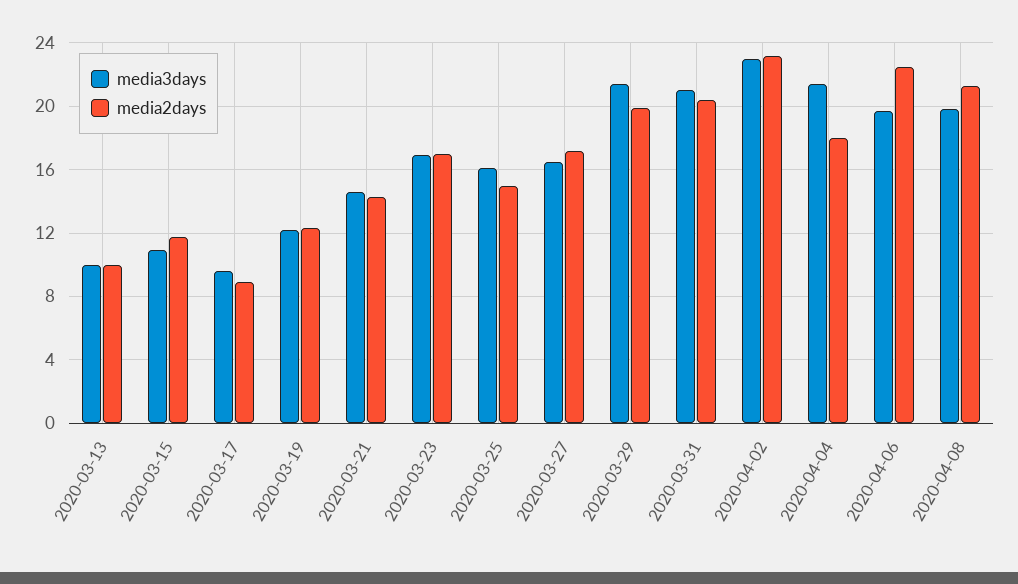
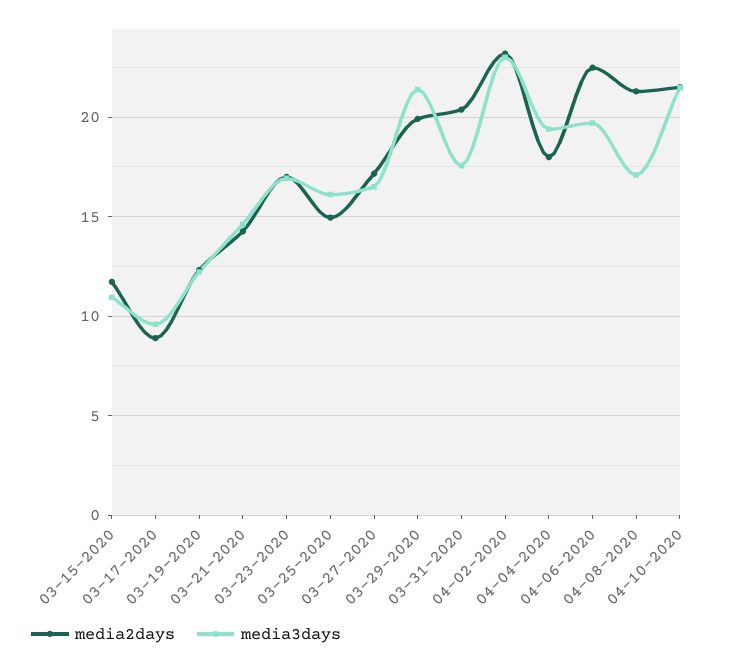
media3days, 2020-03-13: 10 -> none
media2days, 2020-03-13: 10 -> none
media3days, 2020-03-31: 21 -> 17.5
media3days, 2020-04-04: 21.5 -> 19.5
media3days, 2020-04-08: 20 -> 17
media2days, 04-10-2020: none -> 21.5
media3days, 04-10-2020: none -> 21.5

